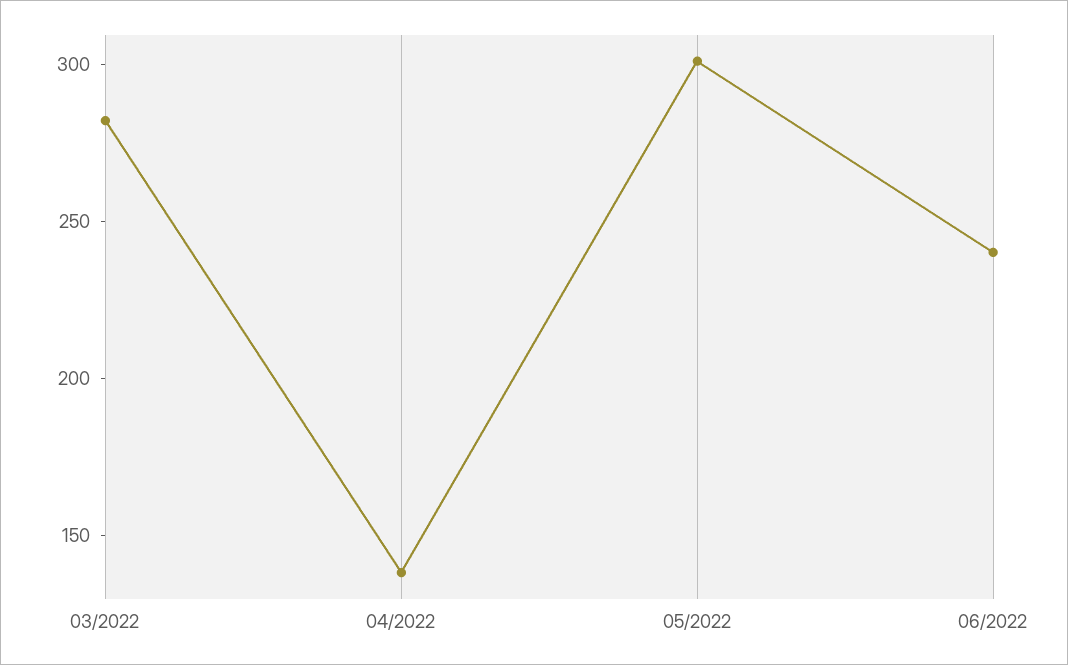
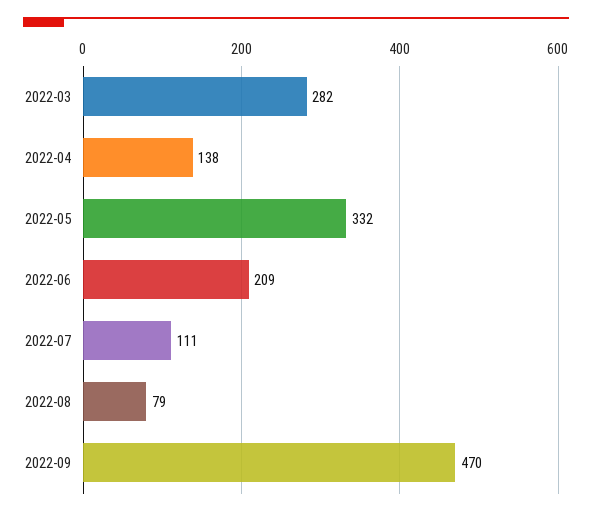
05/2022: 300 -> 332
06/2022: 240 -> 209
2022-07: none -> 111
2022-08: none -> 79
2022-09: none -> 470

